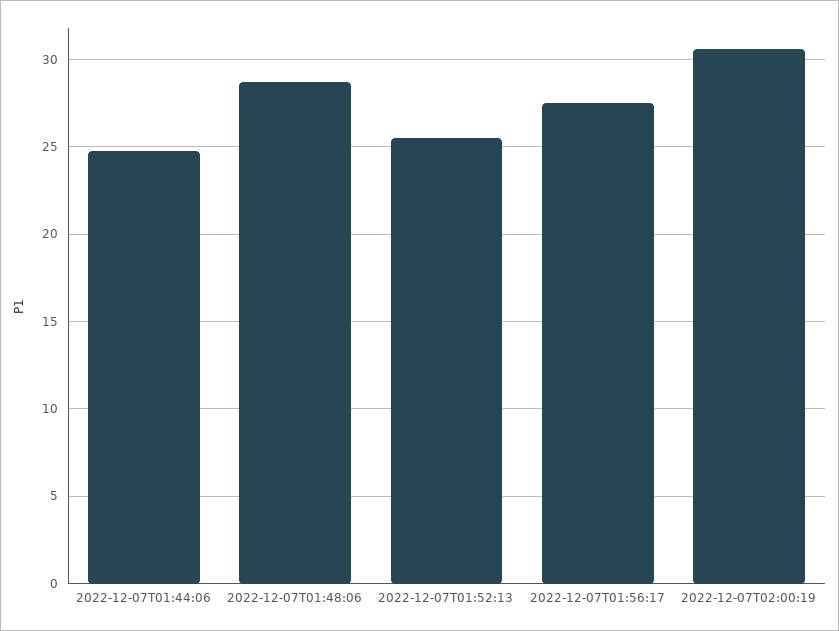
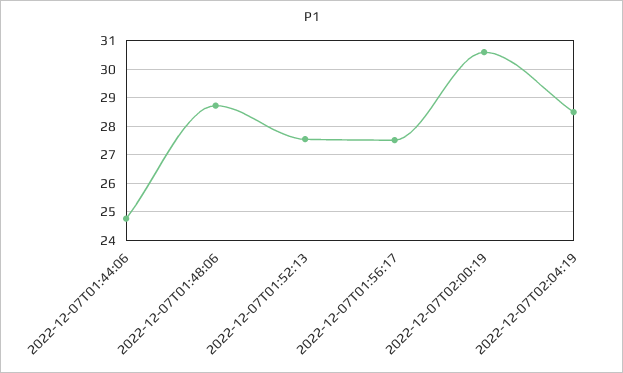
2022-12-07T01:52:13: 25.5 -> 27.5
2022-12-07T02:04:19: none -> 28.5

